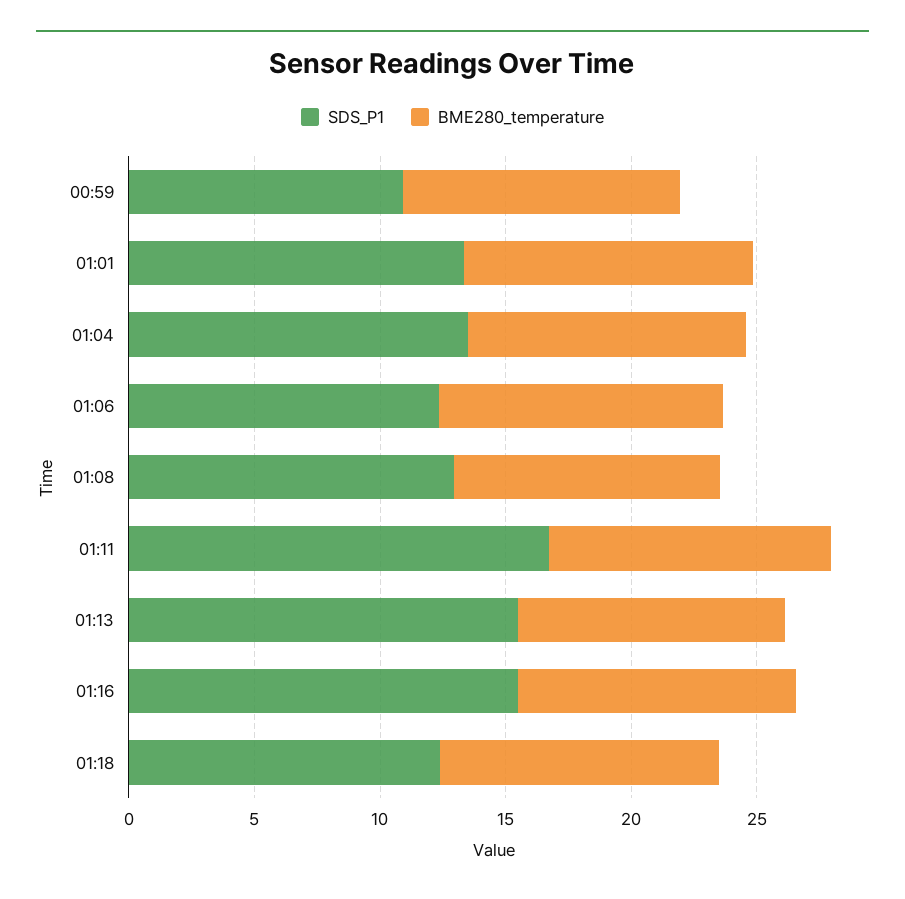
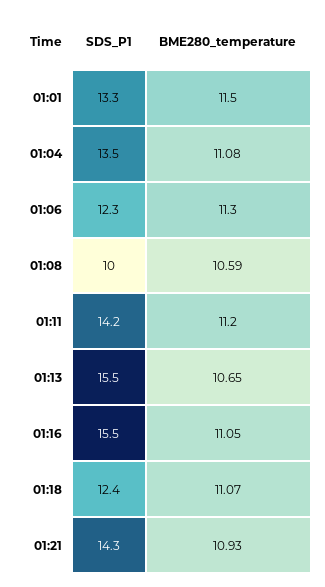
SDS_P1, 00:59: 11 -> none
BME280_temperature, 00:59: 11 -> none
SDS_P1, 01:08: 13 -> 10
SDS_P1, 01:11: 17 -> 14.2
SDS_P1, 01:21: none -> 14.3
BME280_temperature, 01:21: none -> 10.93

